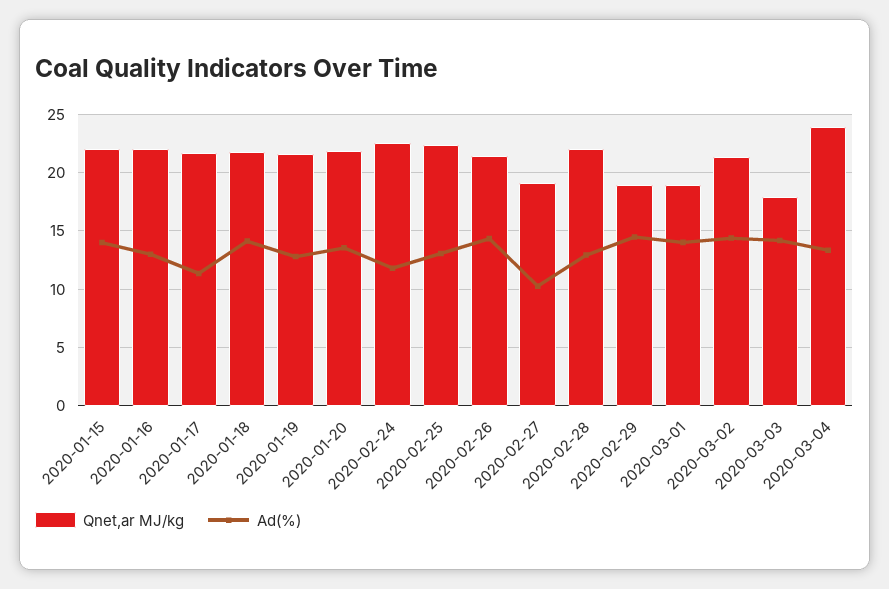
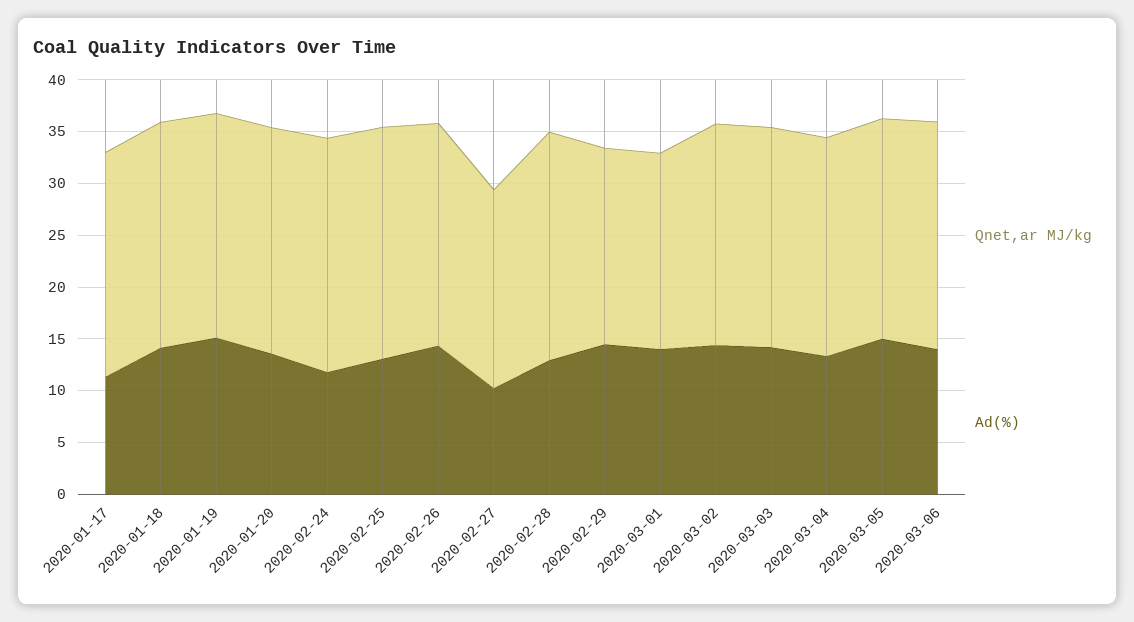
Qnet,ar MJ/kg, 2020-01-15: 22 -> none
Ad(%), 2020-01-15: 14 -> none
Qnet,ar MJ/kg, 2020-01-16: 22 -> none
Ad(%), 2020-01-16: 13 -> none
Ad(%), 2020-01-19: 13 -> 15
Qnet,ar MJ/kg, 2020-03-03: 18 -> 21
Qnet,ar MJ/kg, 2020-03-04: 24 -> 21
Qnet,ar MJ/kg, 2020-03-05: none -> 21
Ad(%), 2020-03-05: none -> 15
Qnet,ar MJ/kg, 2020-03-06: none -> 22
Ad(%), 2020-03-06: none -> 14

